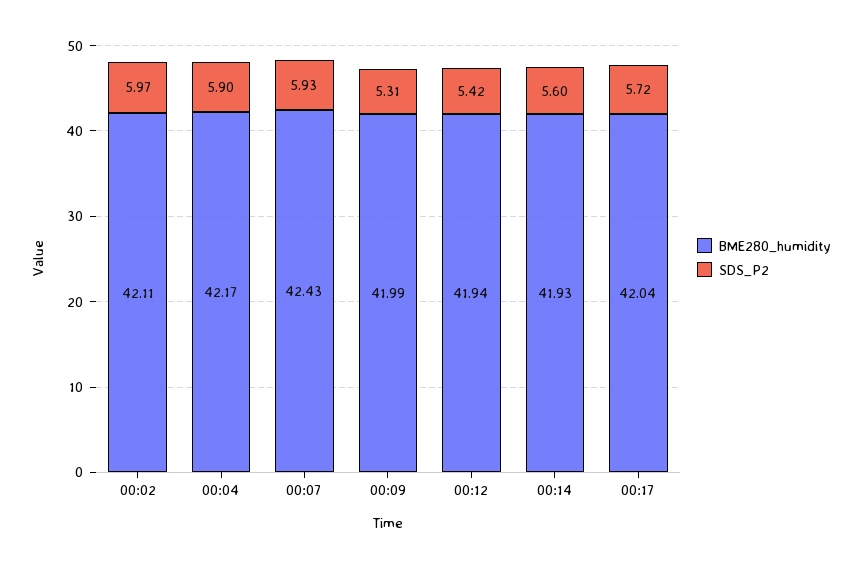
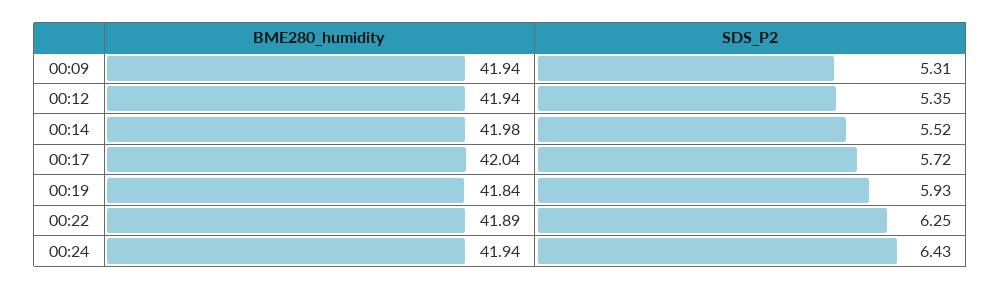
BME280_humidity, 00:02: 42.11 -> none
SDS_P2, 00:02: 5.97 -> none
BME280_humidity, 00:04: 42.17 -> none
SDS_P2, 00:04: 5.9 -> none
BME280_humidity, 00:07: 42.43 -> none
SDS_P2, 00:07: 5.93 -> none
BME280_humidity, 00:09: 41.99 -> 41.94
SDS_P2, 00:12: 5.42 -> 5.35
BME280_humidity, 00:14: 41.93 -> 41.98
SDS_P2, 00:14: 5.6 -> 5.52
BME280_humidity, 00:19: none -> 41.84
SDS_P2, 00:19: none -> 5.93
BME280_humidity, 00:22: none -> 41.89
SDS_P2, 00:22: none -> 6.25
BME280_humidity, 00:24: none -> 41.94
SDS_P2, 00:24: none -> 6.43

